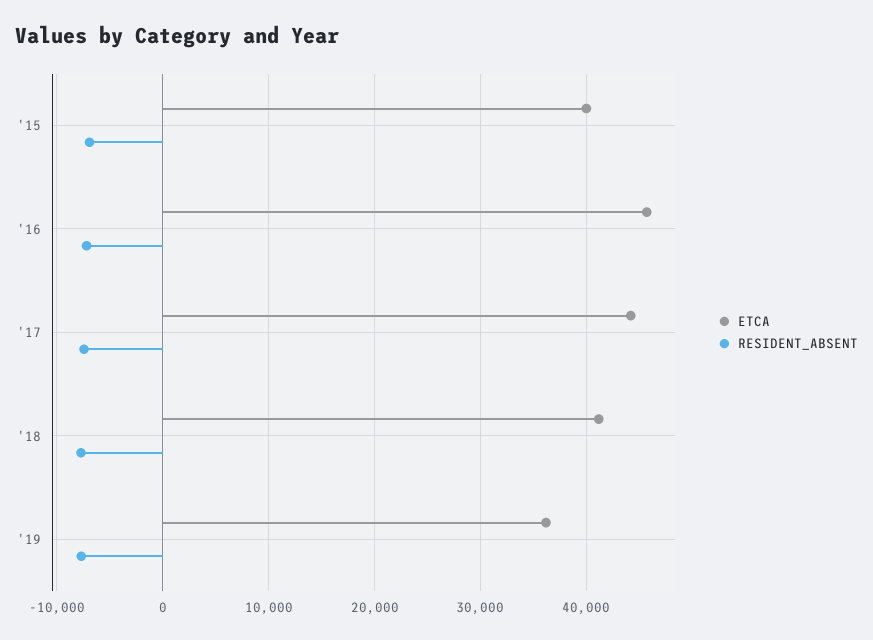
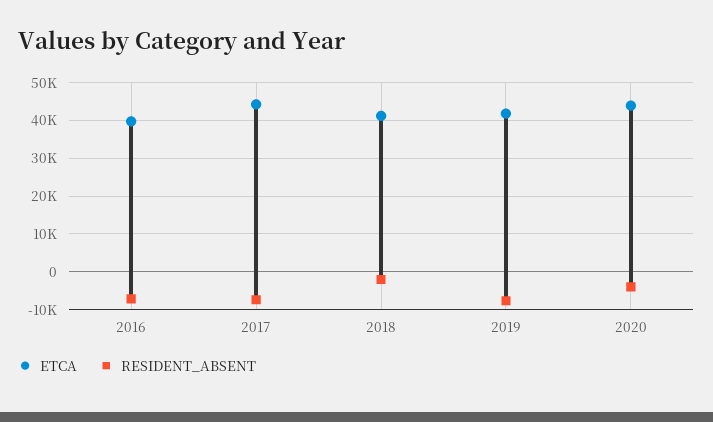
ETCA, '15: 40000 -> none
RESIDENT_ABSENT, '15: -7000 -> none
ETCA, '16: 46000 -> 40000
RESIDENT_ABSENT, '18: -8000 -> -2000
ETCA, '19: 36000 -> 42000
ETCA, 2020: none -> 44000
RESIDENT_ABSENT, 2020: none -> -4000

